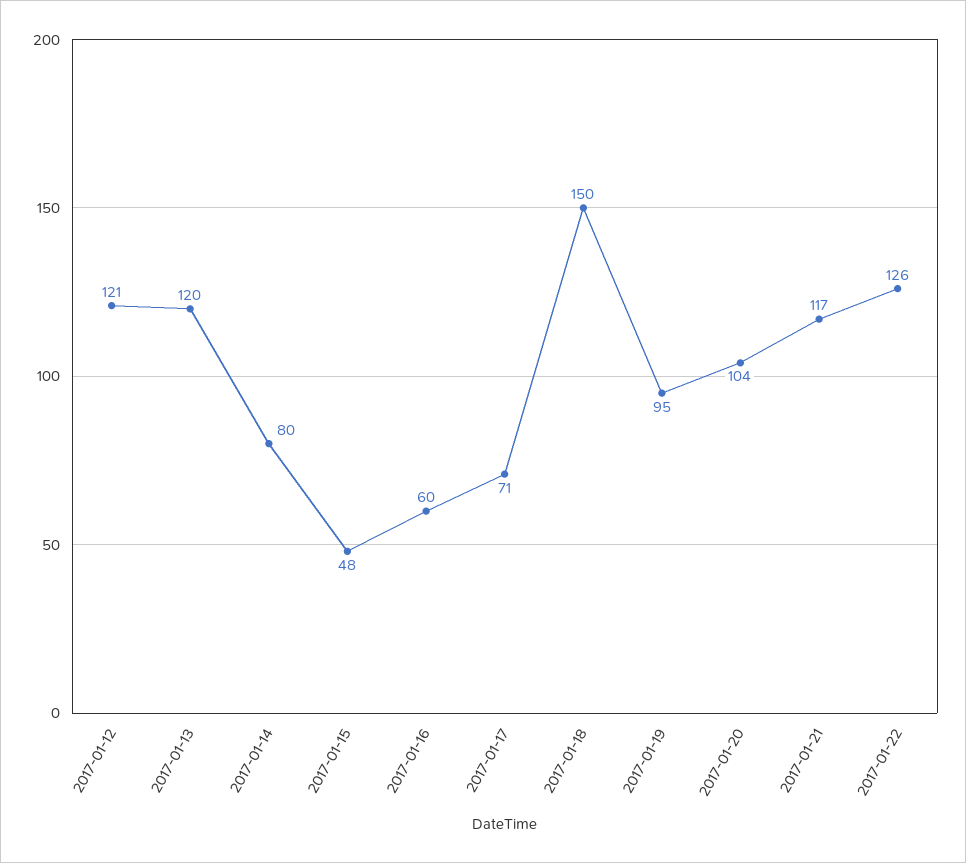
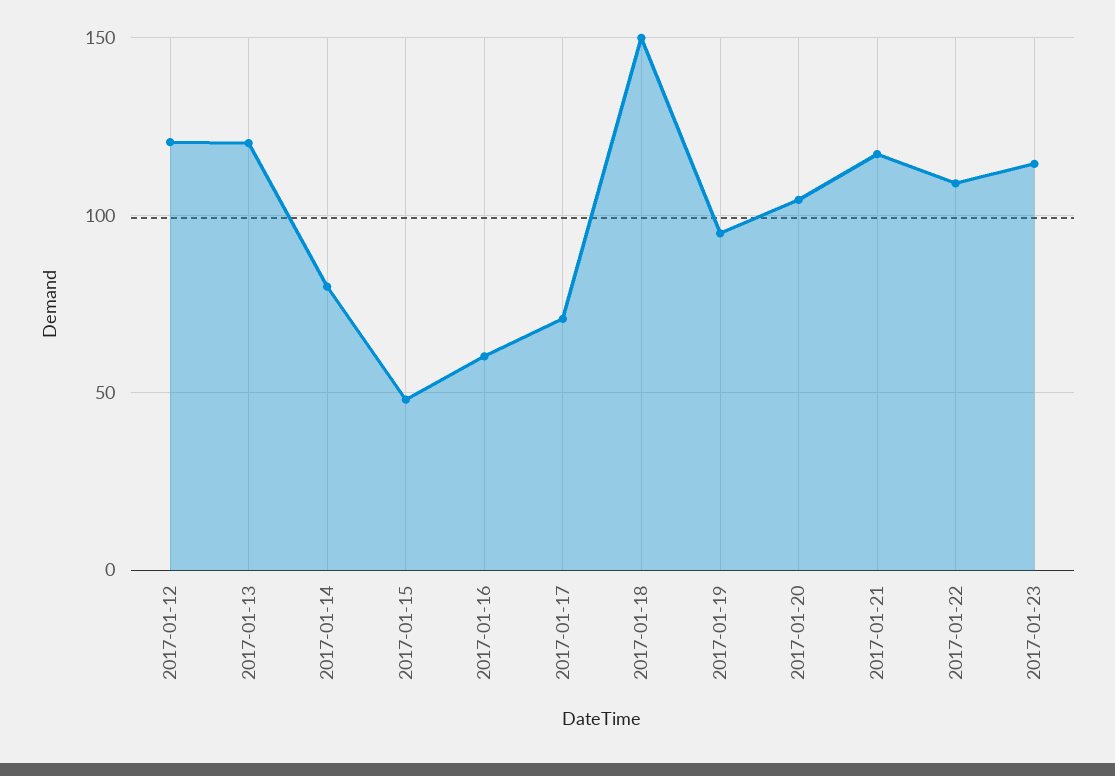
2017-01-22: 126 -> 110
2017-01-23: none -> 115

